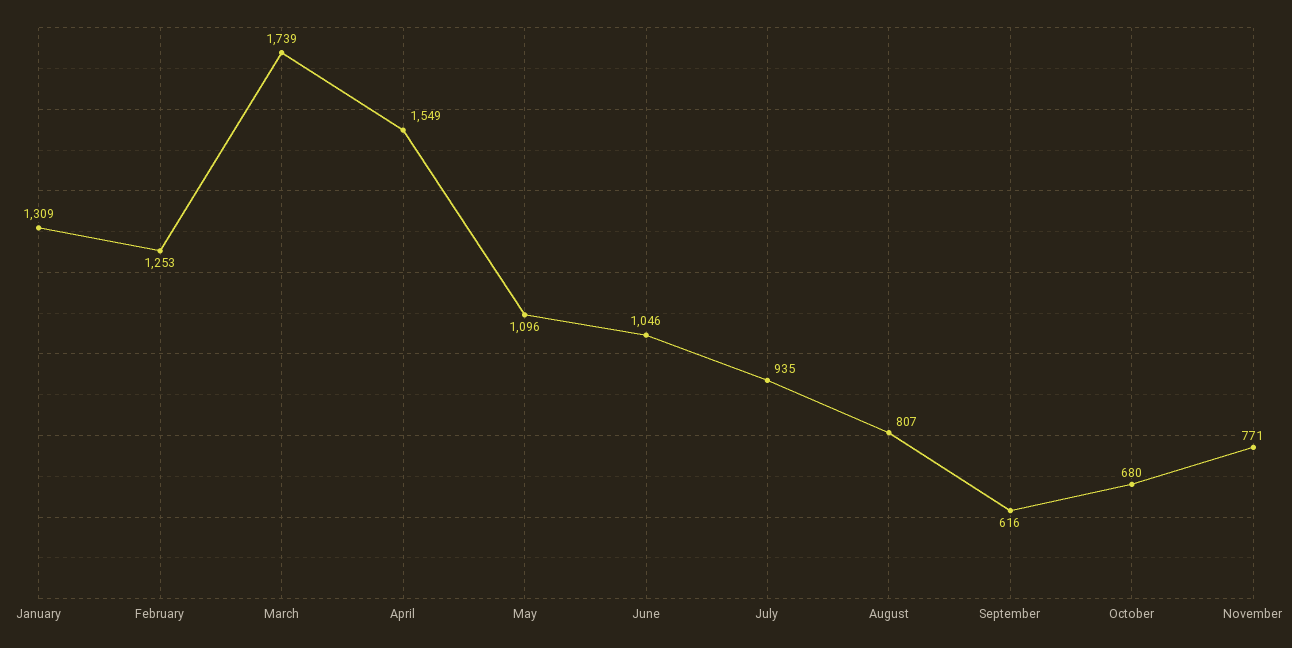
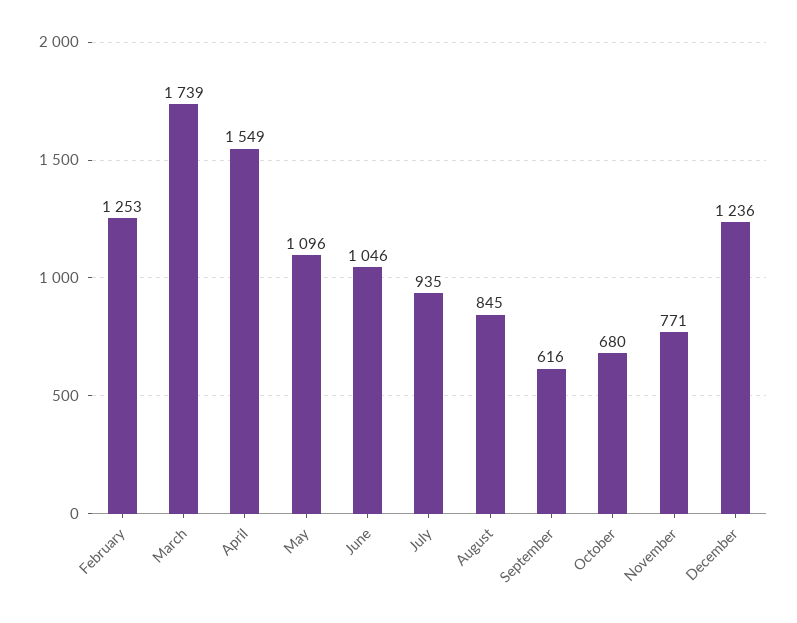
January: 1309 -> none
August: 807 -> 845
December: none -> 1236

